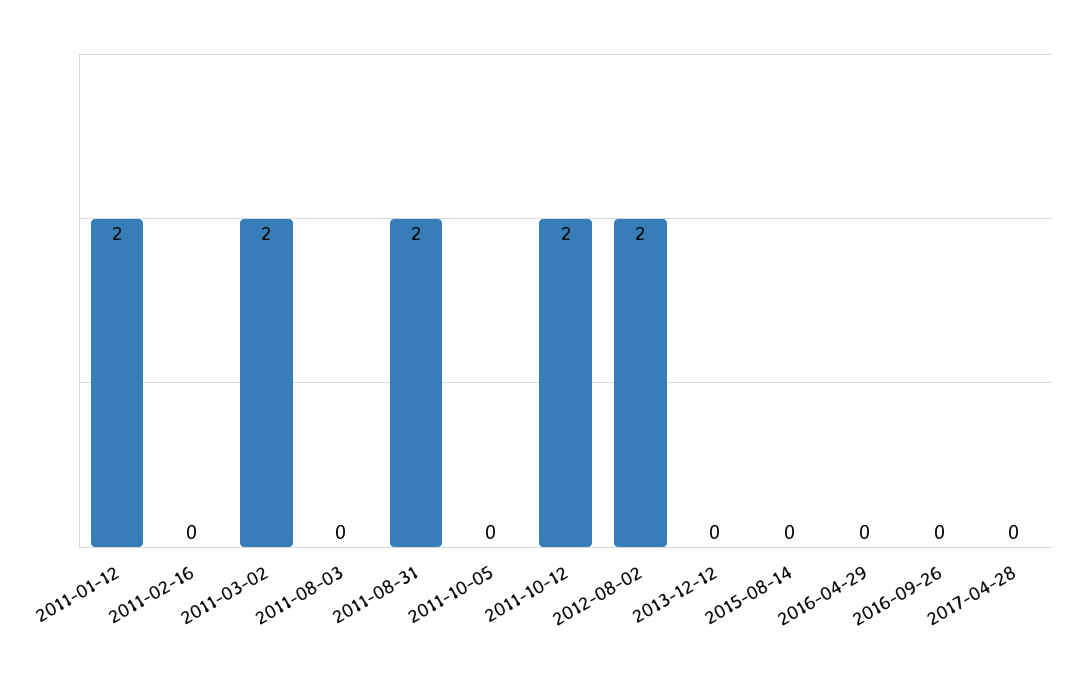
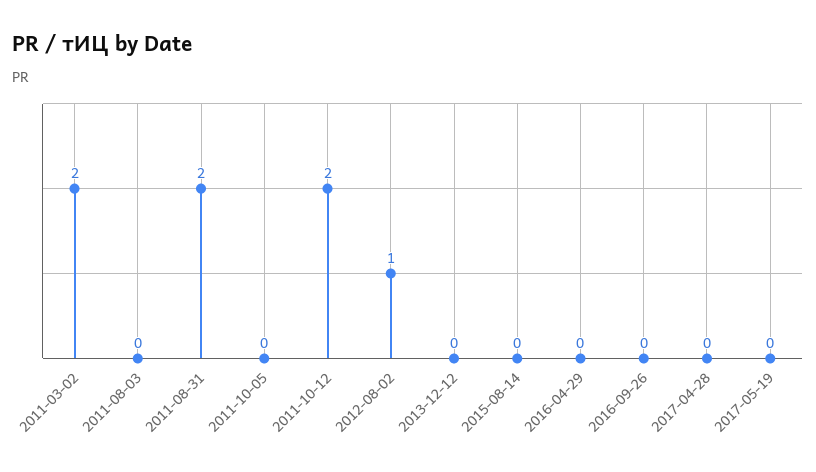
2011-01-12: 2 -> none
2011-02-16: 0 -> none
2012-08-02: 2 -> 1
2017-05-19: none -> 0

